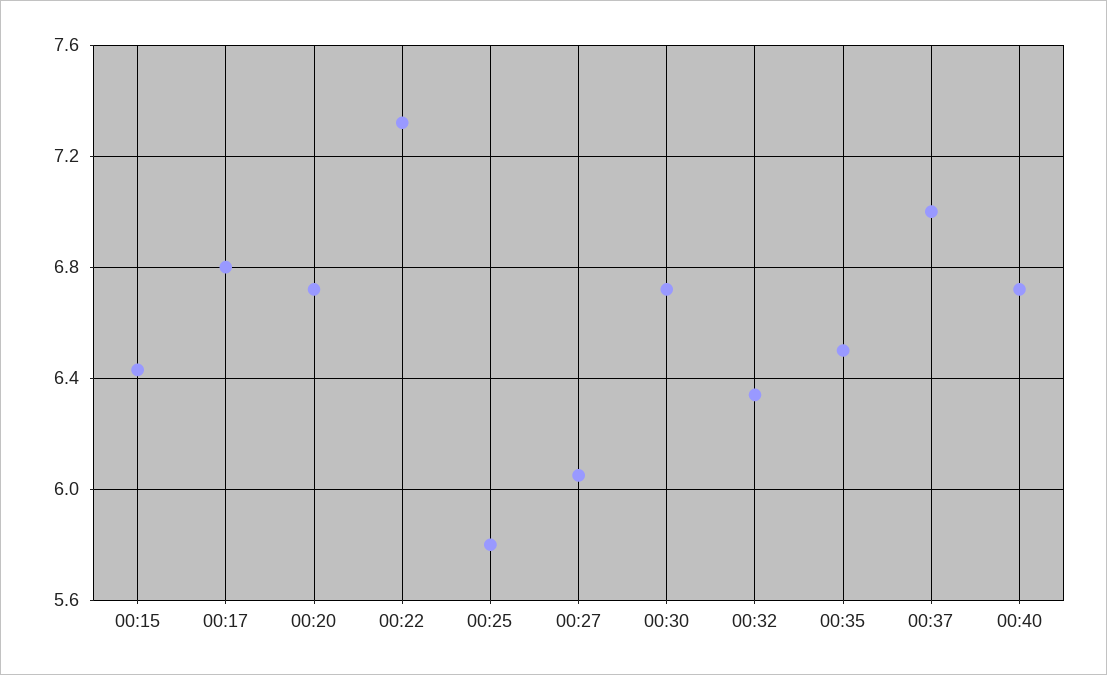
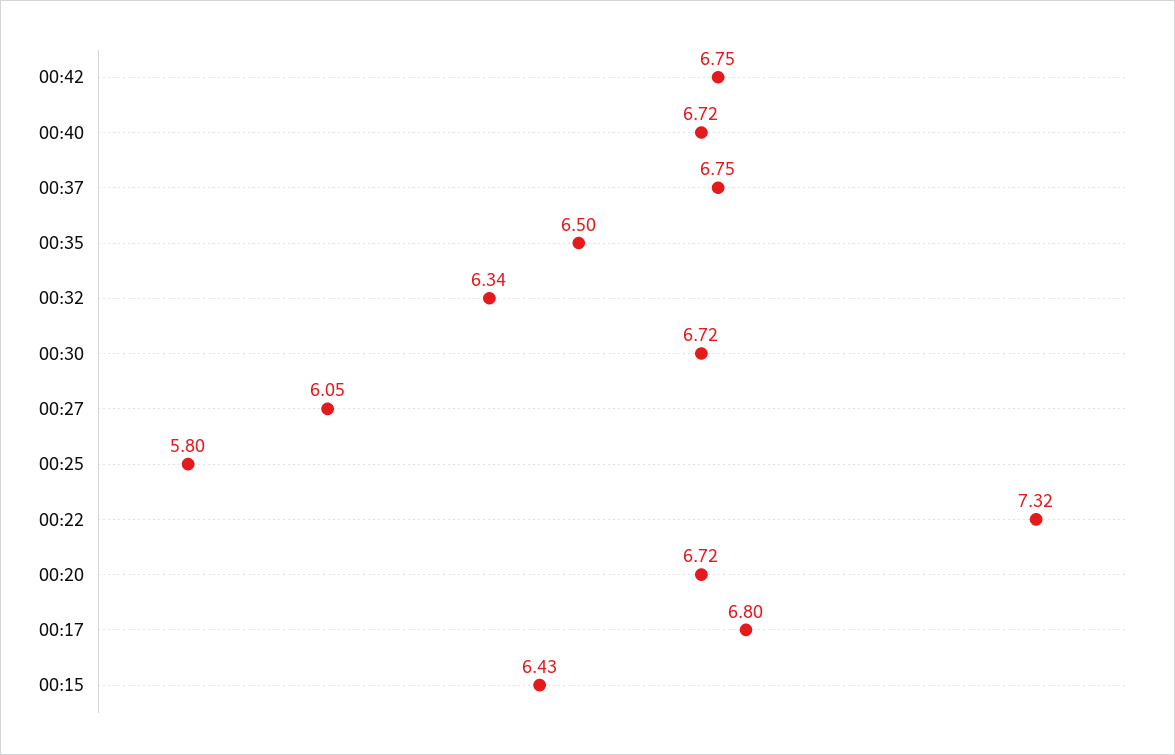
00:37: 7 -> 6.75
00:42: none -> 6.75

